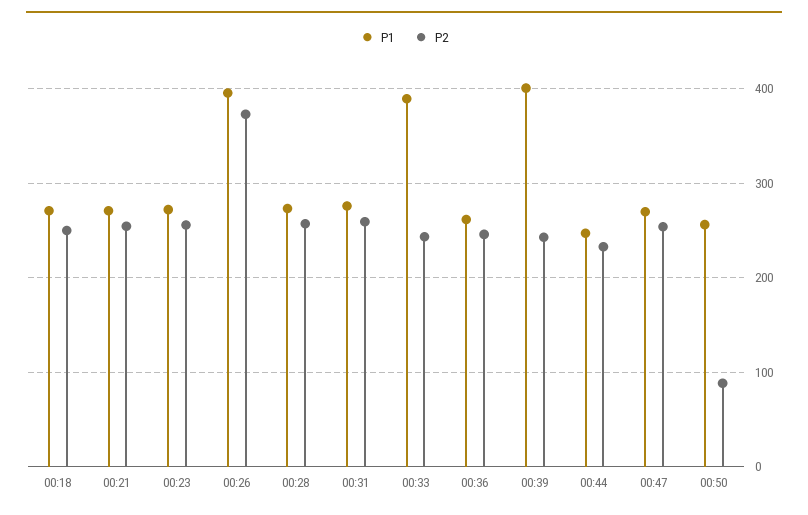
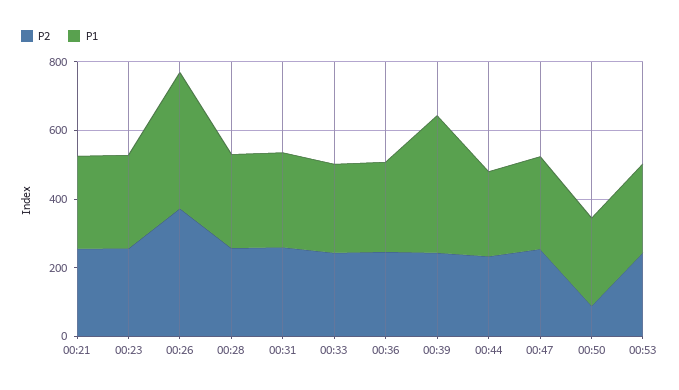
P1, 00:18: 270 -> none
P2, 00:18: 250 -> none
P1, 00:33: 390 -> 250
P2, 00:53: none -> 250
P1, 00:53: none -> 250

